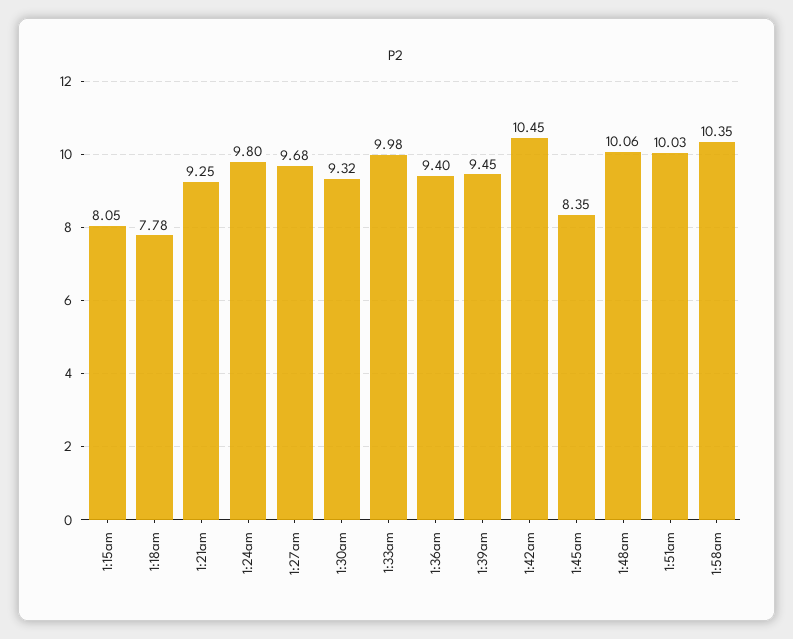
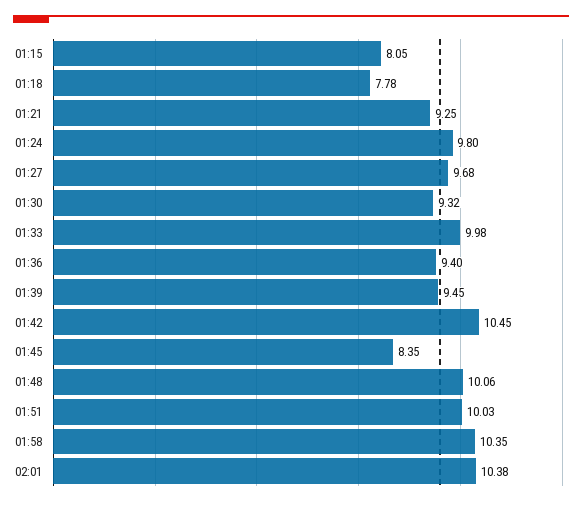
02:01: none -> 10.38

